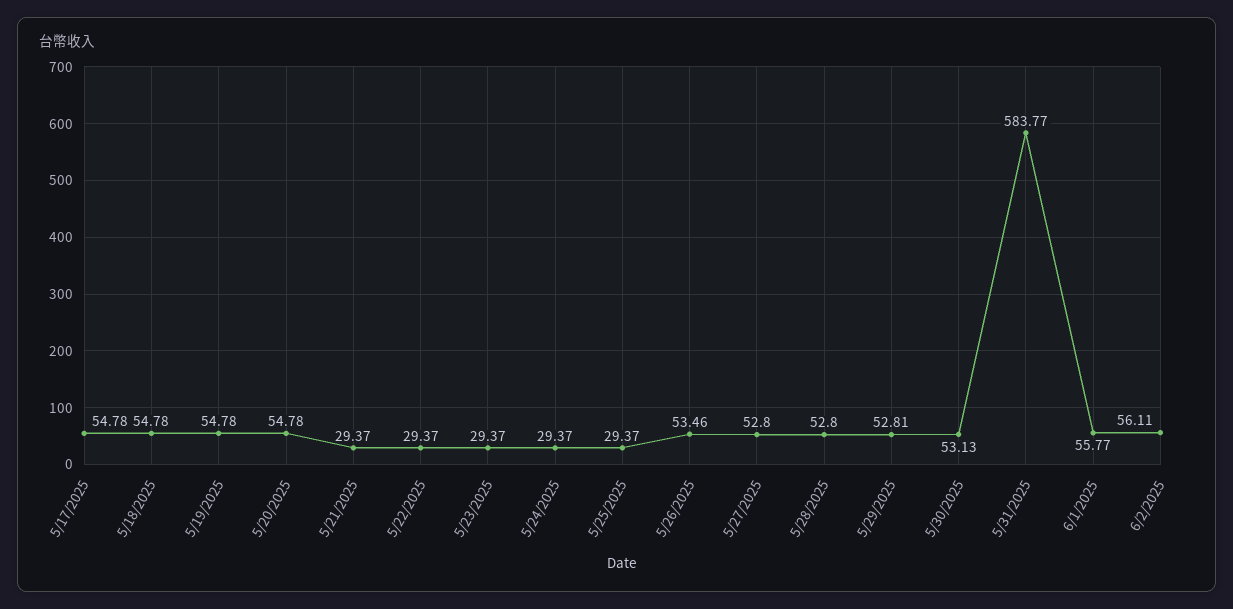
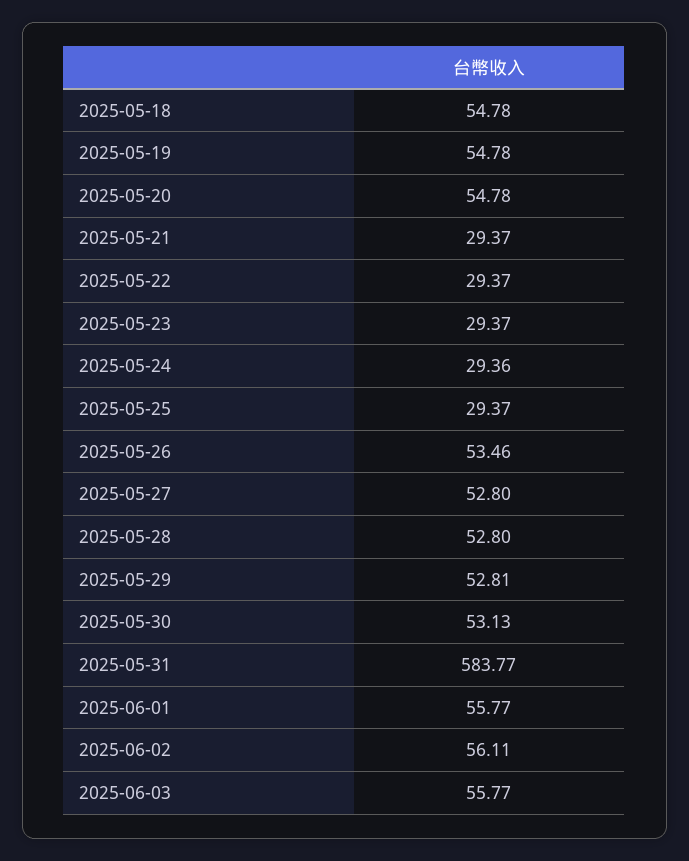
5/17/2025: 54.78 -> none
5/24/2025: 29.37 -> 29.36
2025-06-03: none -> 55.77

